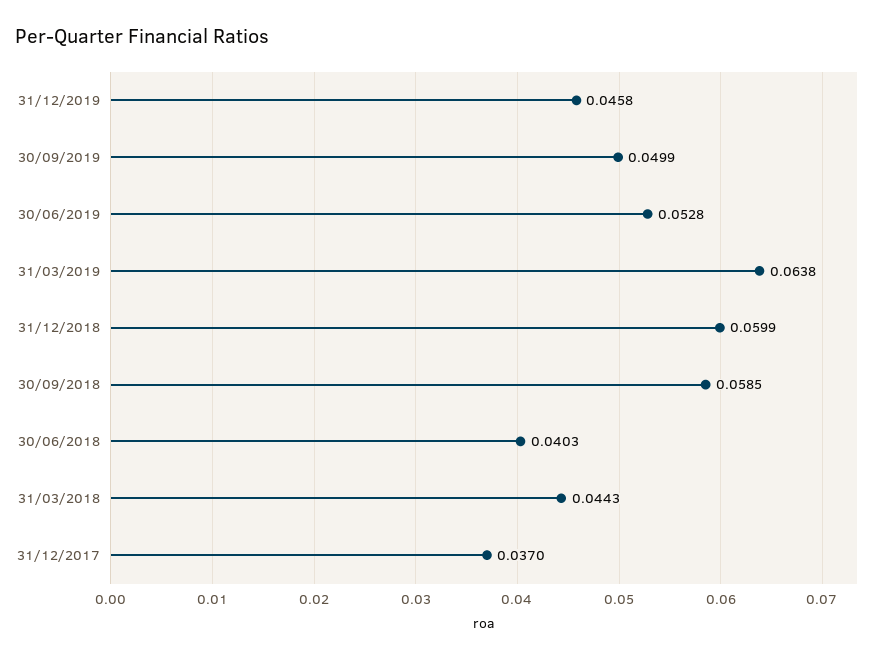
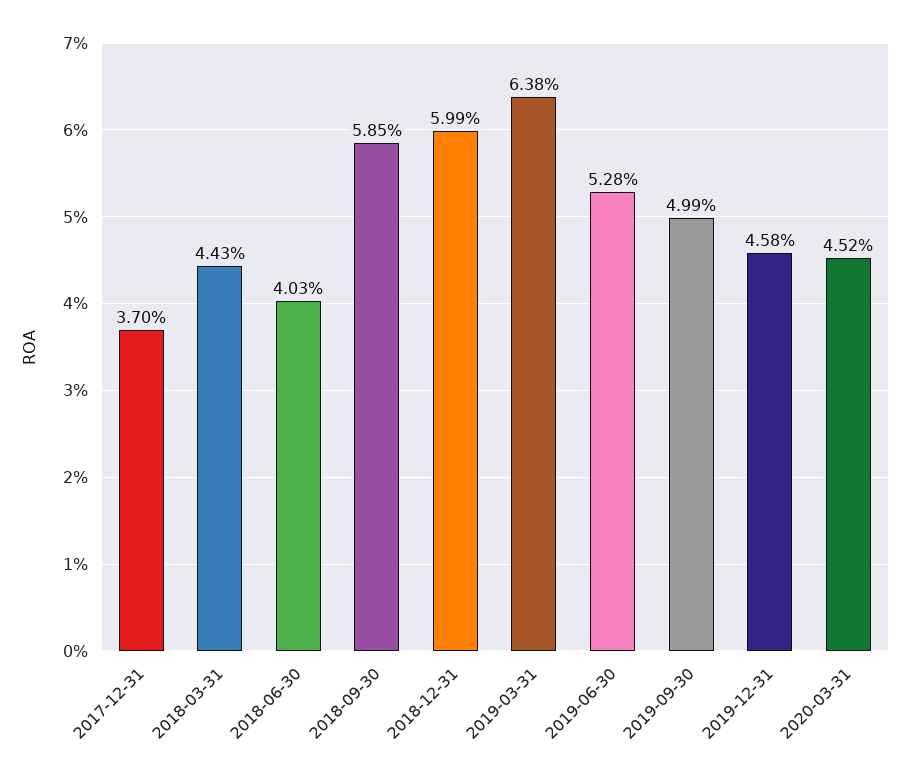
2020-03-31: none -> 0.0452

